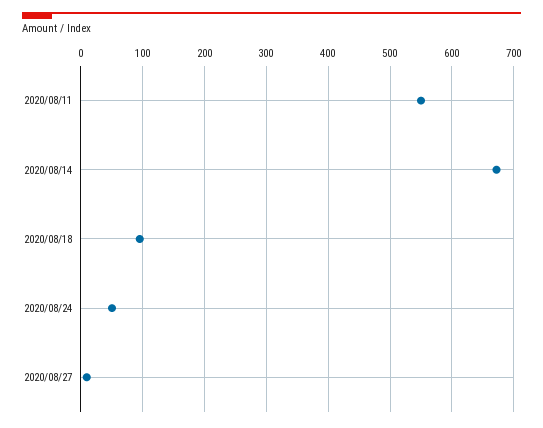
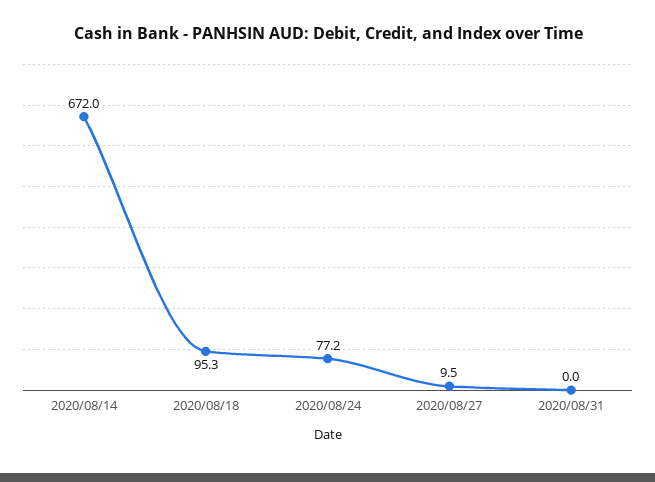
2020/08/11: 550 -> none
2020/08/24: 50 -> 77.2
2020/08/31: none -> 0

